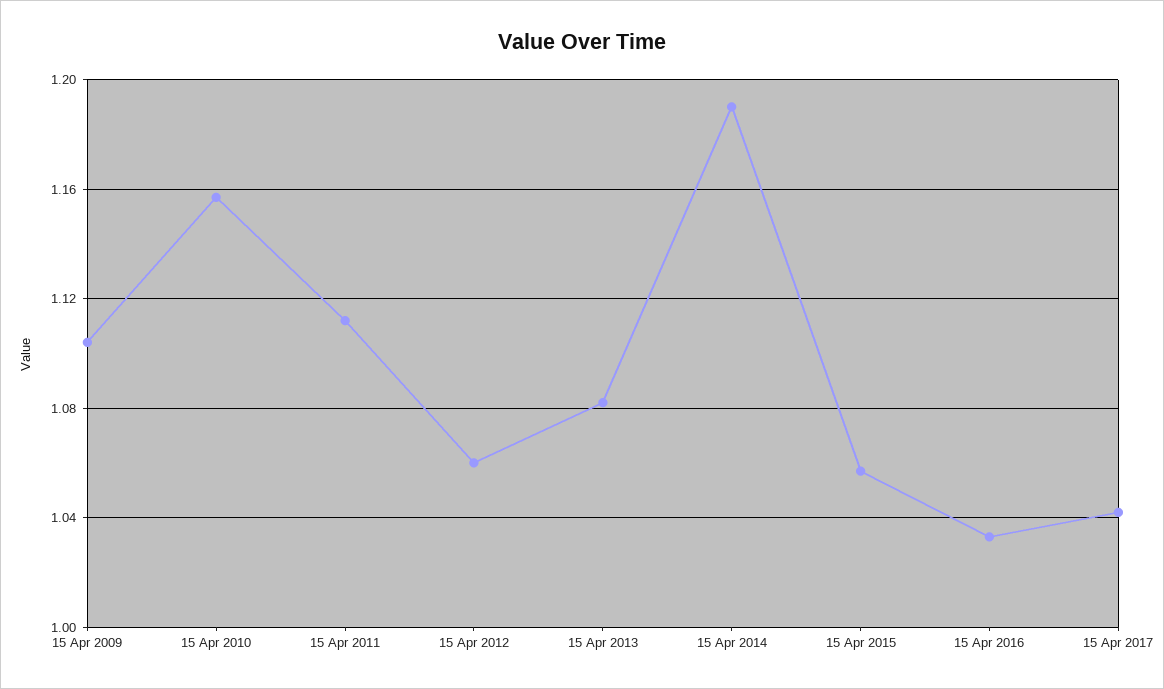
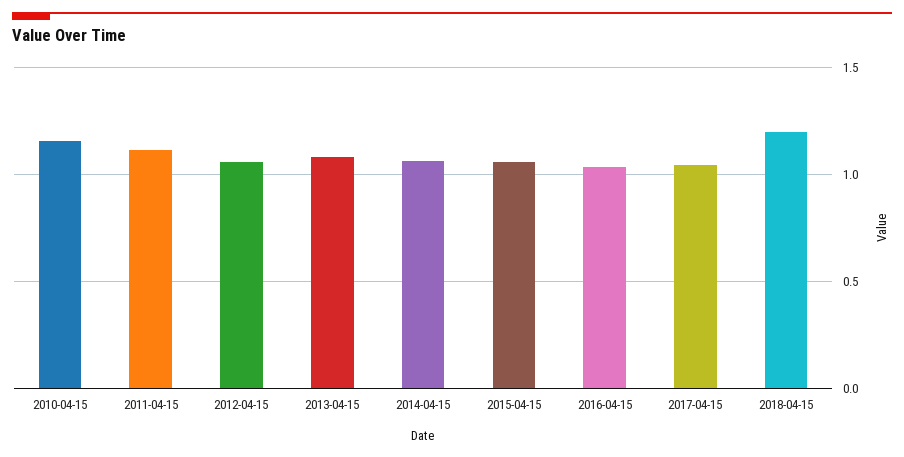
15 Apr 2009: 1.105 -> none
15 Apr 2014: 1.19 -> 1.05
2018-04-15: none -> 1.2

